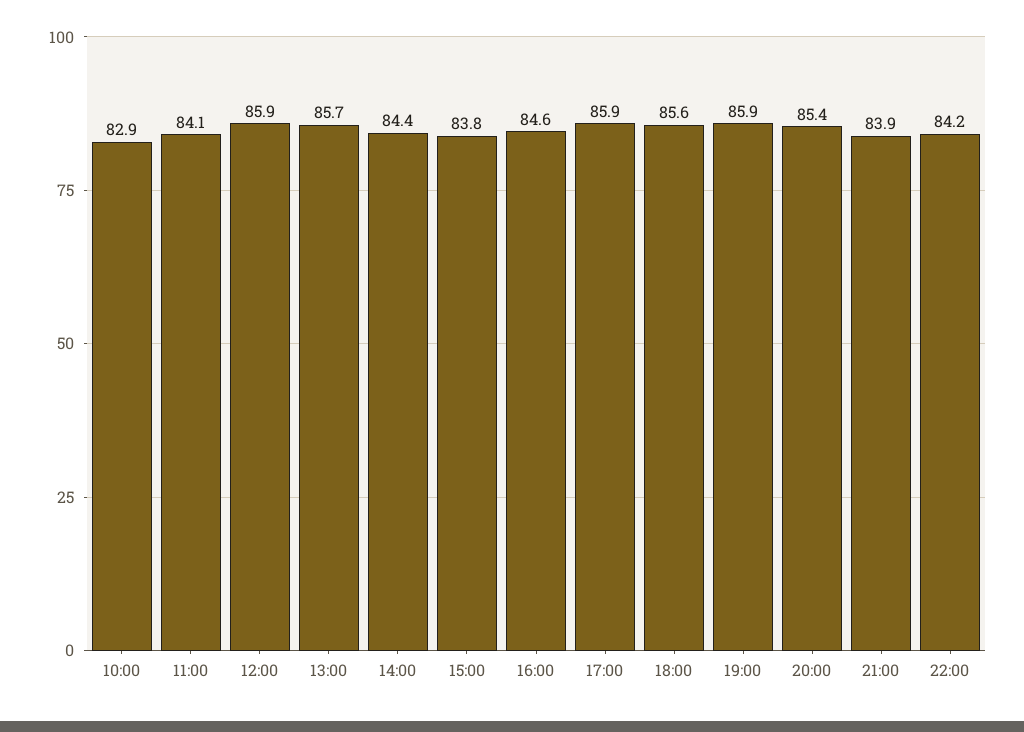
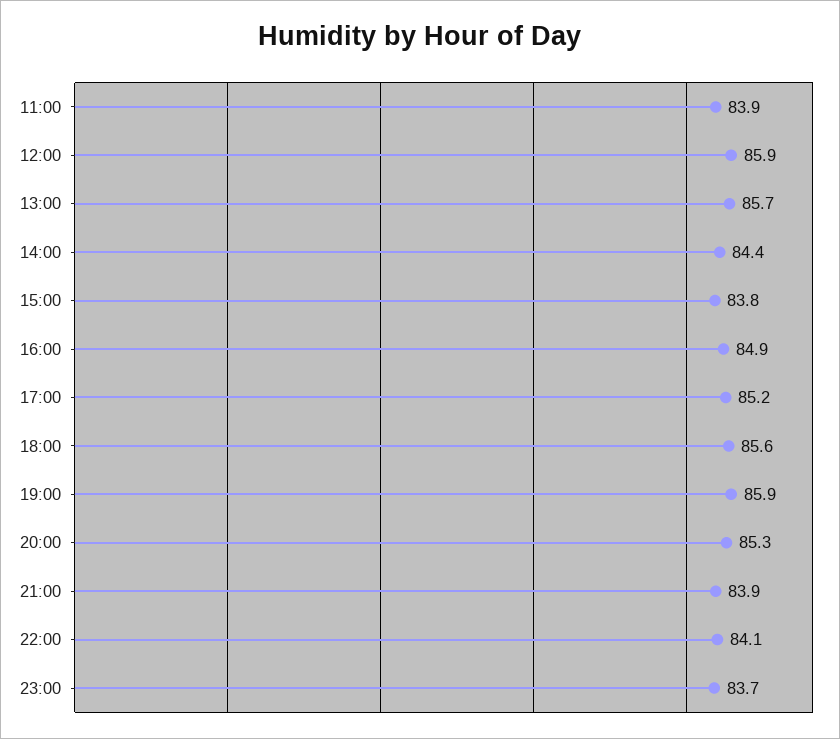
10:00: 82.9 -> none
11:00: 84.1 -> 83.9
16:00: 84.6 -> 84.9
17:00: 85.9 -> 85.2
20:00: 85.4 -> 85.3
22:00: 84.2 -> 84.1
23:00: none -> 83.7

